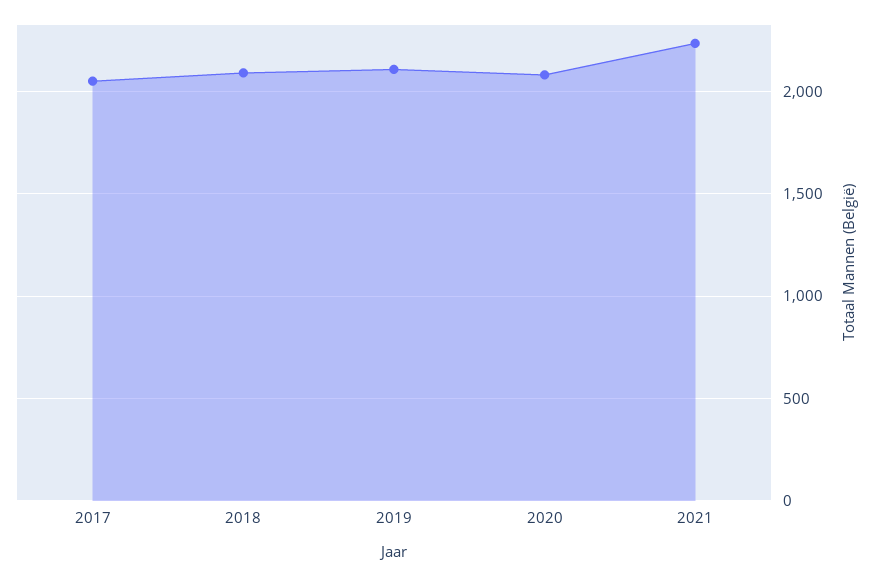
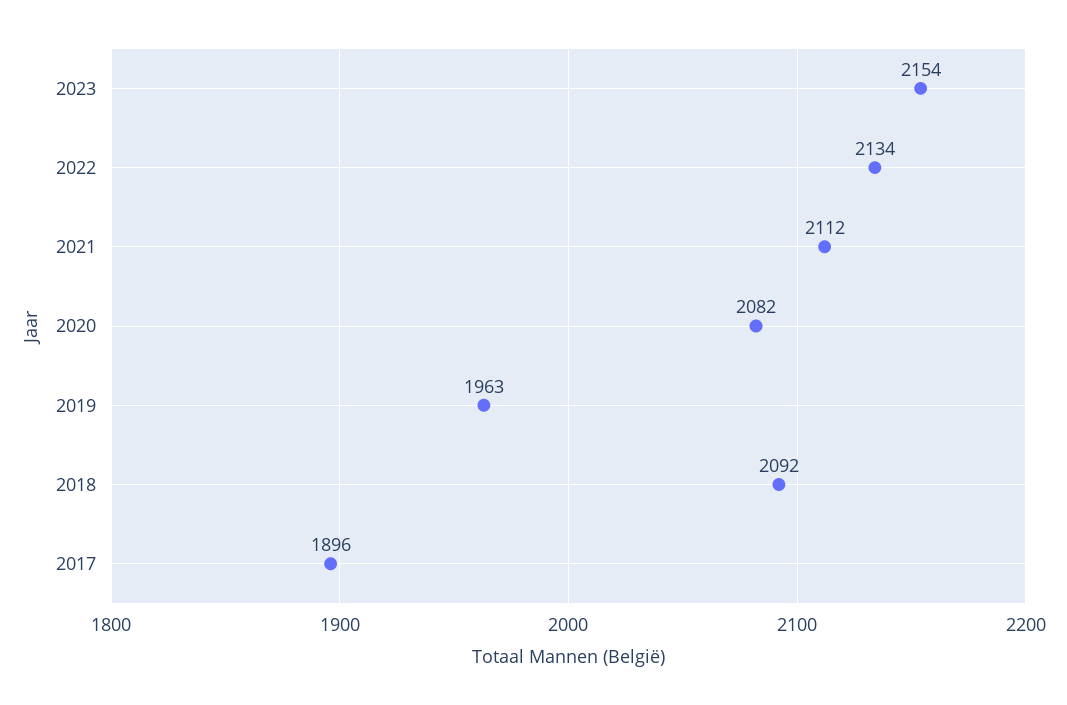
2017: 2050 -> 1896
2019: 2100 -> 1963
2021: 2250 -> 2112
2023: none -> 2154
2022: none -> 2134

